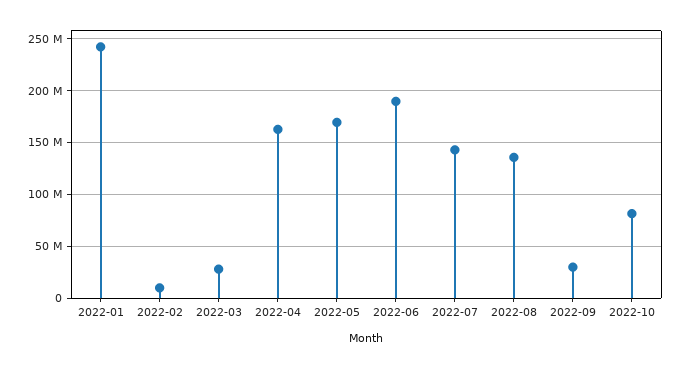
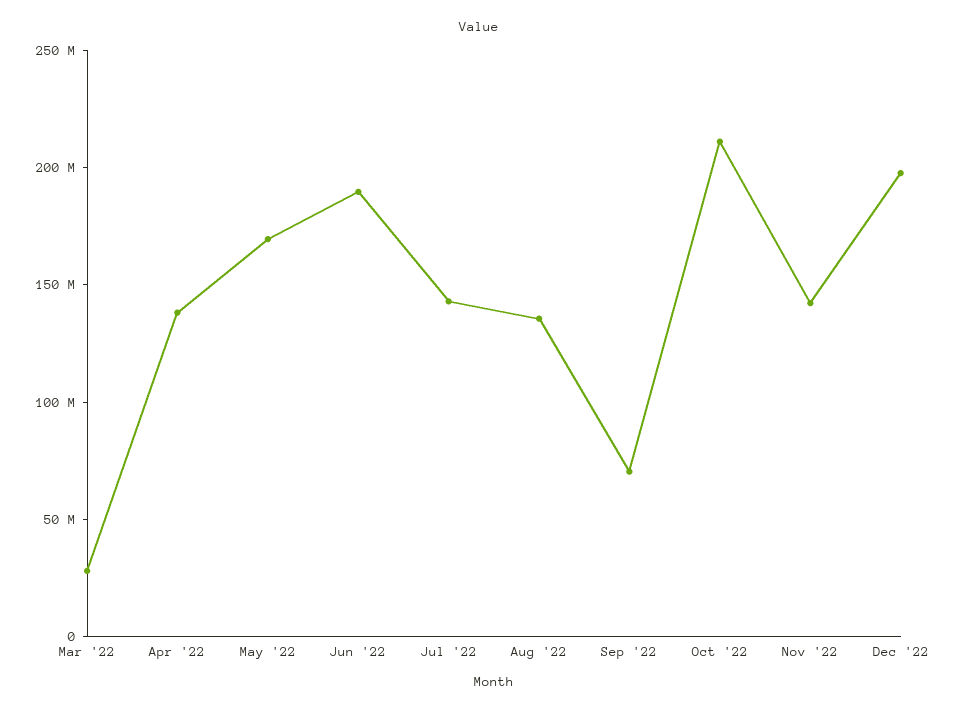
2022-01: 240000000 -> none
2022-02: 10000000 -> none
2022-04: 160000000 -> 140000000
2022-09: 30000000 -> 70000000
2022-10: 80000000 -> 210000000
Nov '22: none -> 140000000
Dec '22: none -> 200000000

